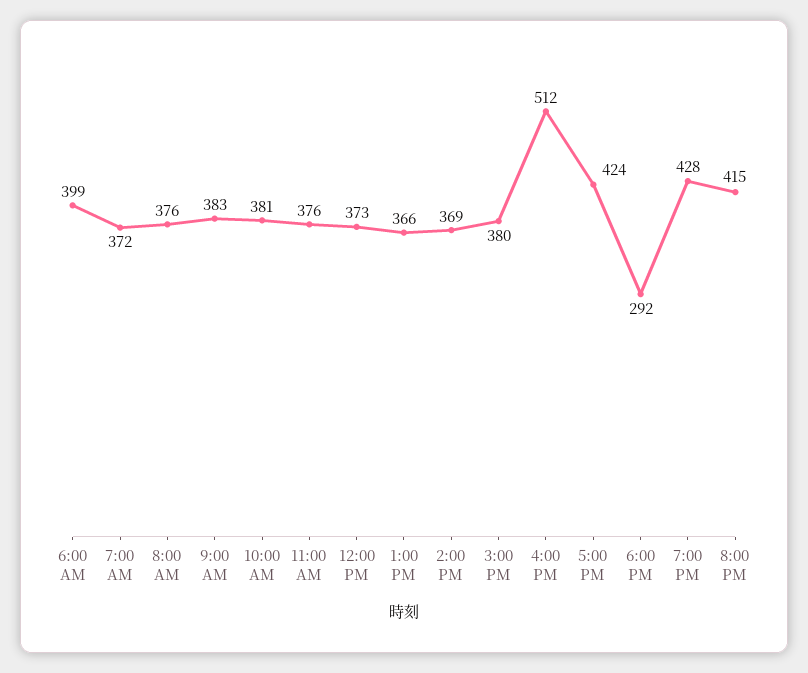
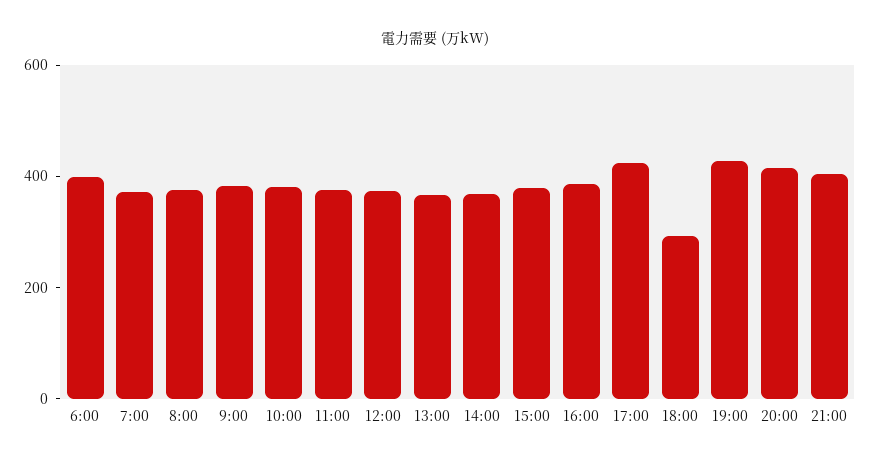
4:00 PM: 512 -> 400
21:00: none -> 400

